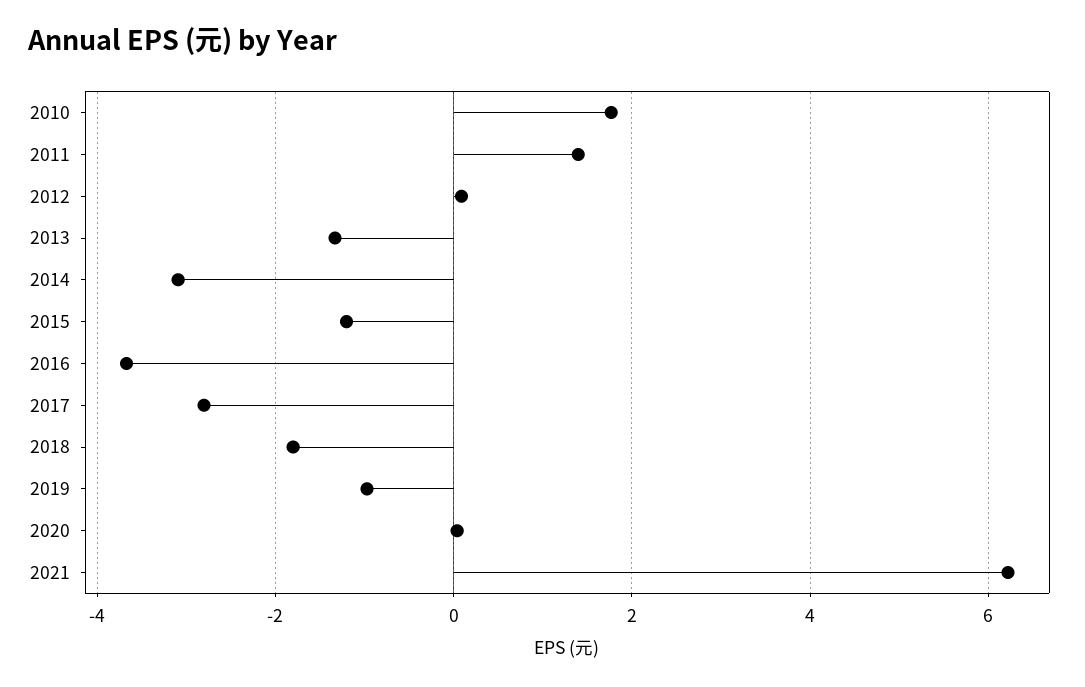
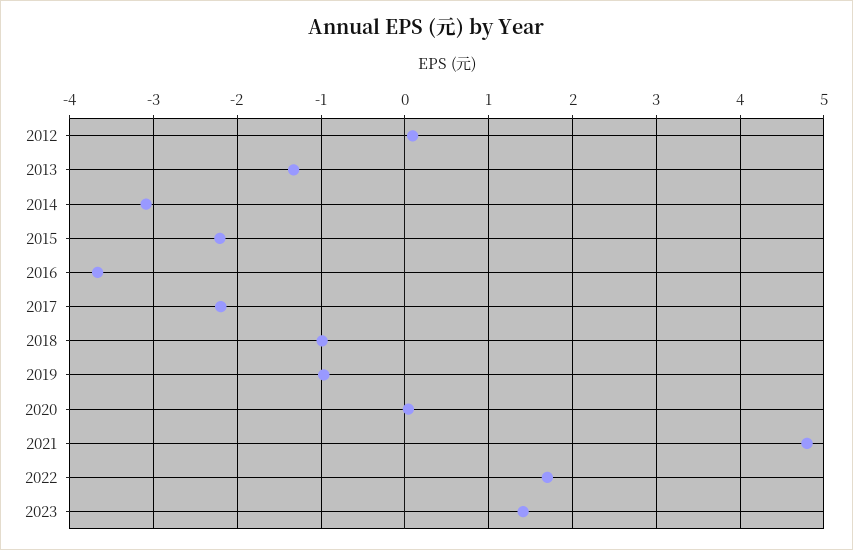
2010: 1.8 -> none
2011: 1.4 -> none
2015: -1.2 -> -2.2
2017: -2.8 -> -2.2
2018: -1.8 -> -1
2021: 6.2 -> 4.8
2022: none -> 1.7
2023: none -> 1.4

